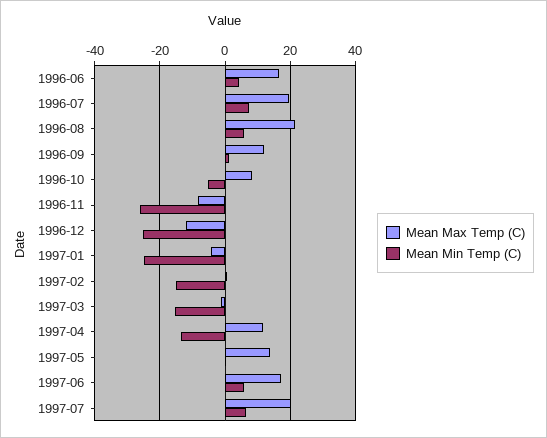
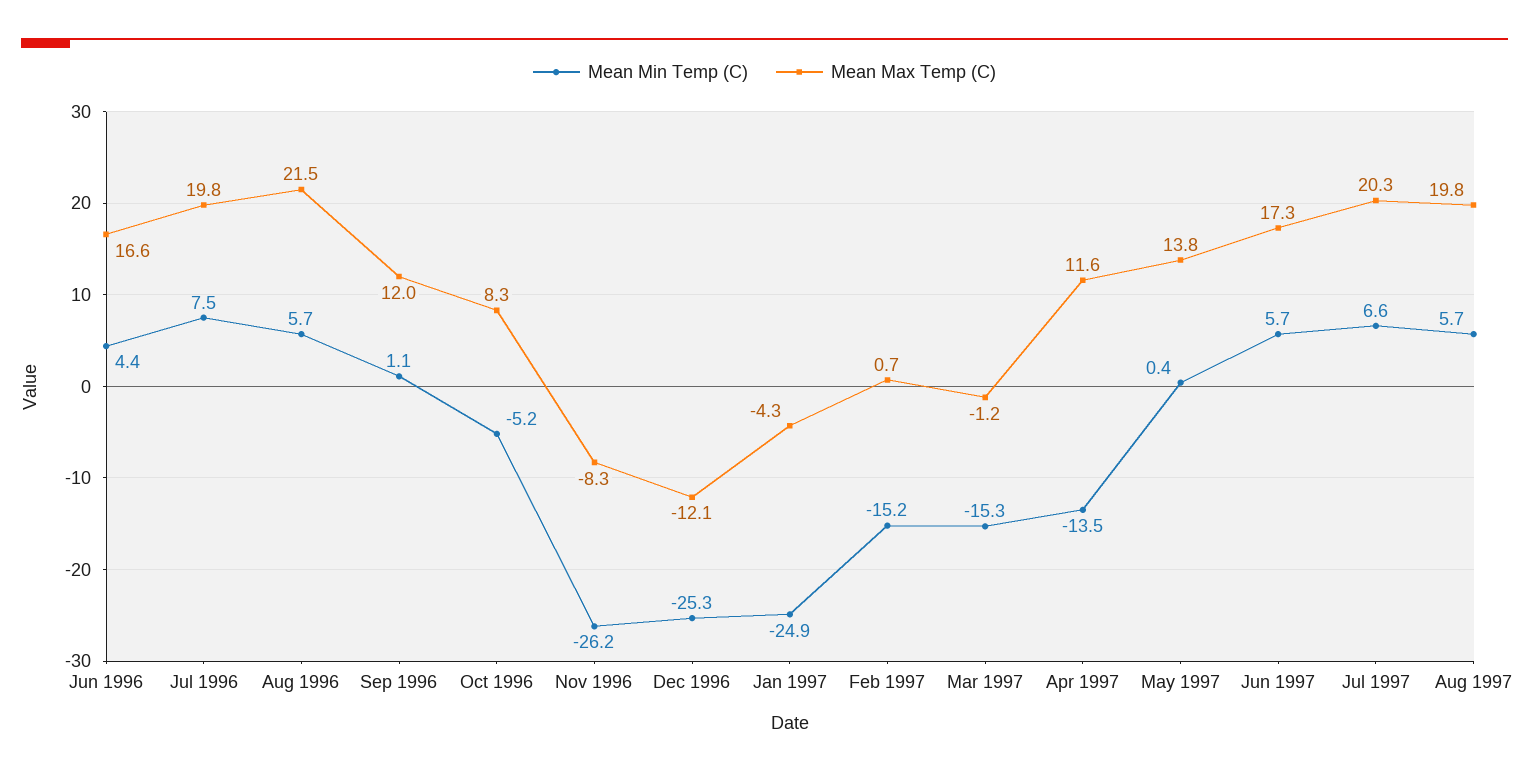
Mean Min Temp (C), Aug 1997: none -> 5.7
Mean Max Temp (C), Aug 1997: none -> 19.8

